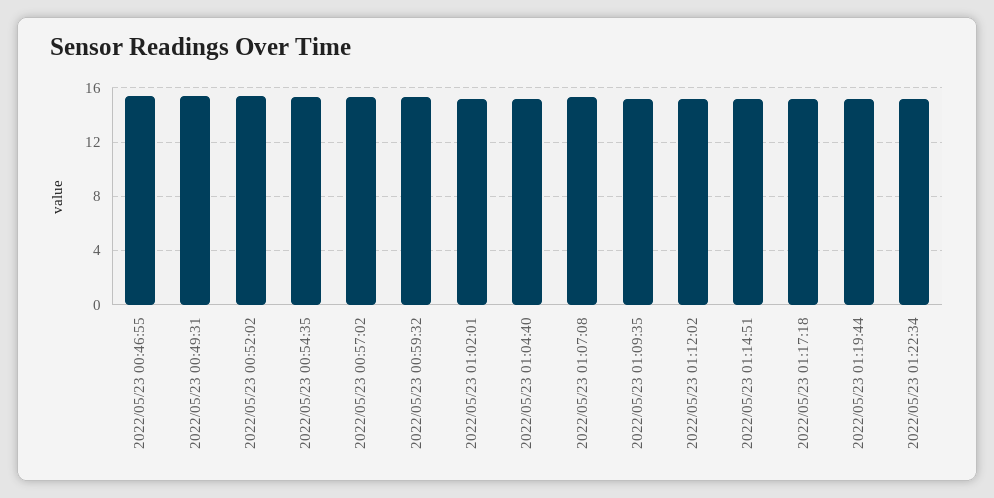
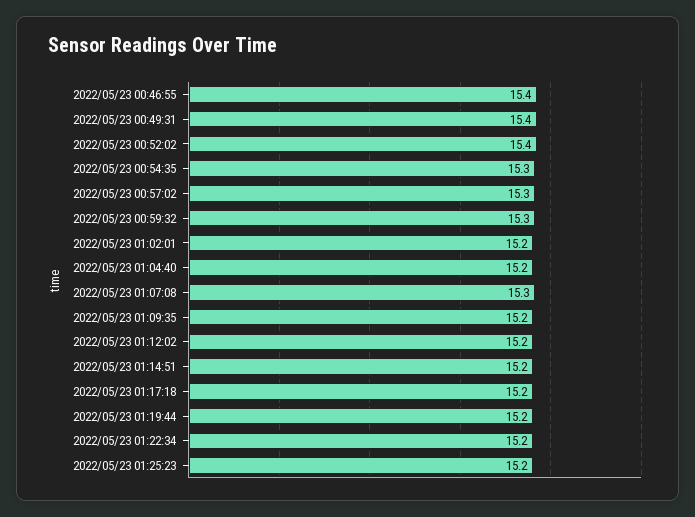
2022/05/23 01:25:23: none -> 15.2

